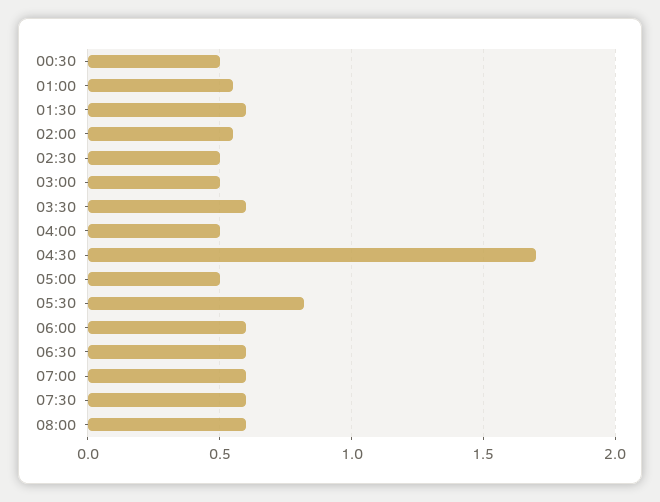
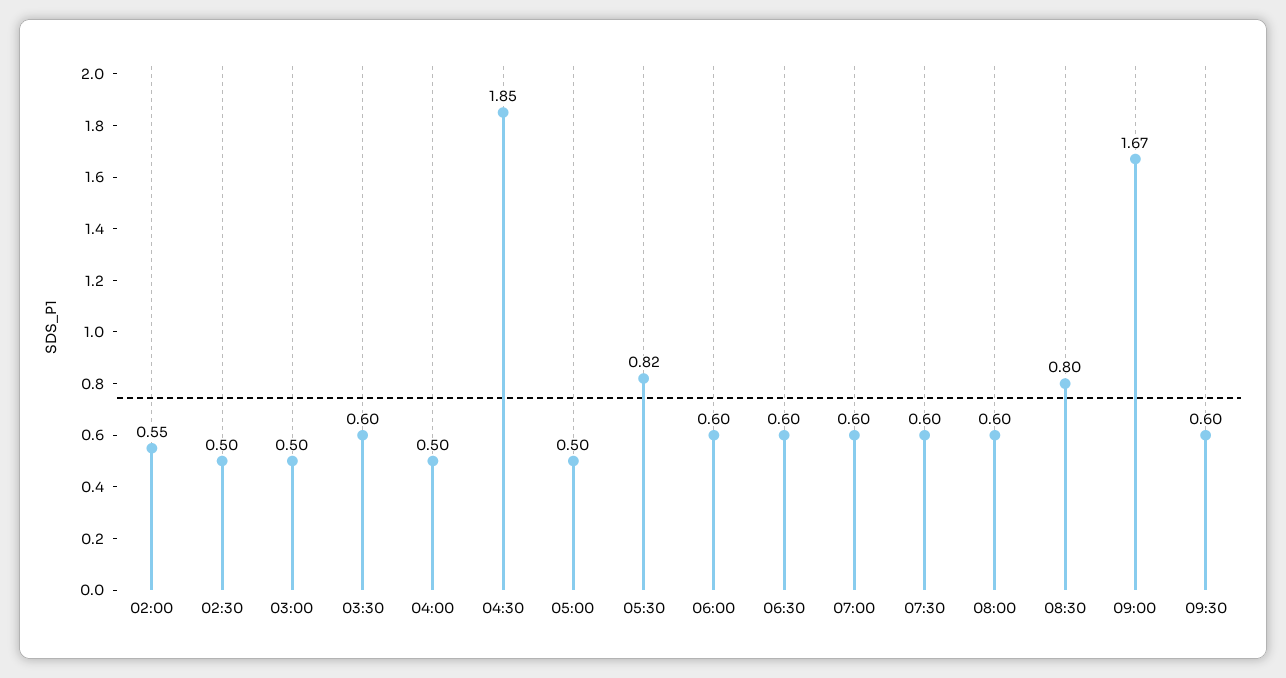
00:30: 0.5 -> none
01:00: 0.55 -> none
01:30: 0.6 -> none
04:30: 1.7 -> 1.85
08:30: none -> 0.8
09:00: none -> 1.67
09:30: none -> 0.6

